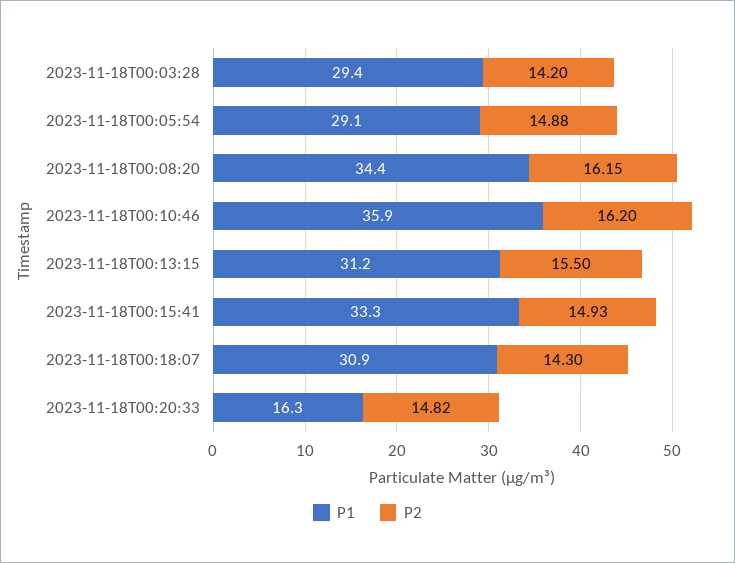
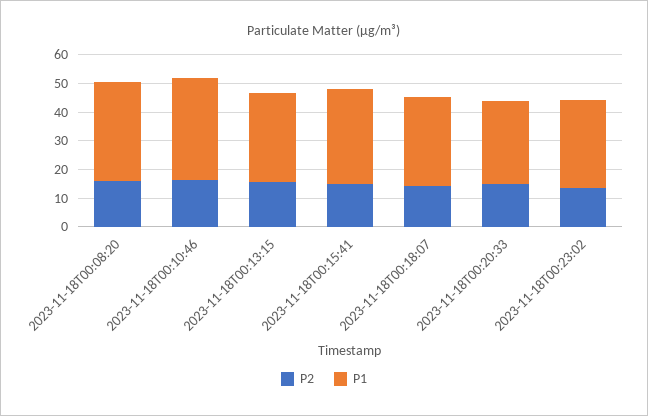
P1, 2023-11-18T00:03:28: 29.4 -> none
P2, 2023-11-18T00:03:28: 14.2 -> none
P1, 2023-11-18T00:05:54: 29.1 -> none
P2, 2023-11-18T00:05:54: 14.88 -> none
P1, 2023-11-18T00:20:33: 16.3 -> 30
P2, 2023-11-18T00:23:02: none -> 15
P1, 2023-11-18T00:23:02: none -> 30

